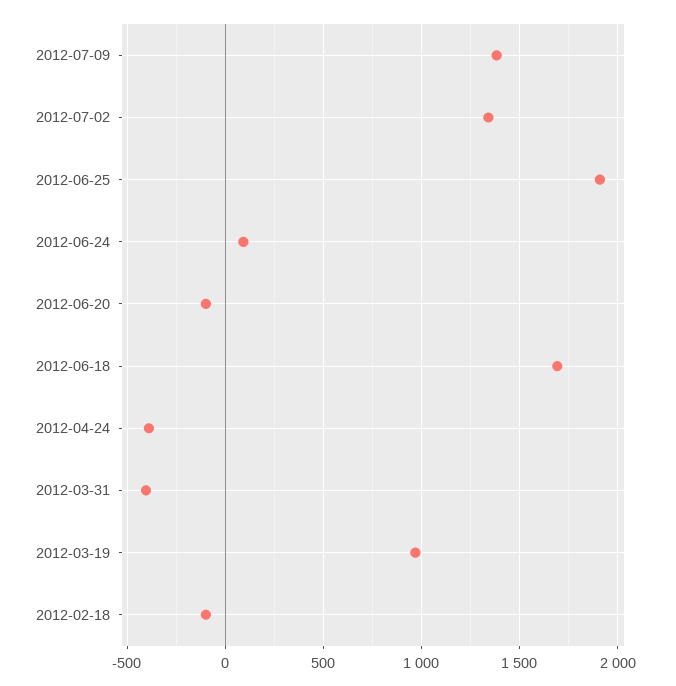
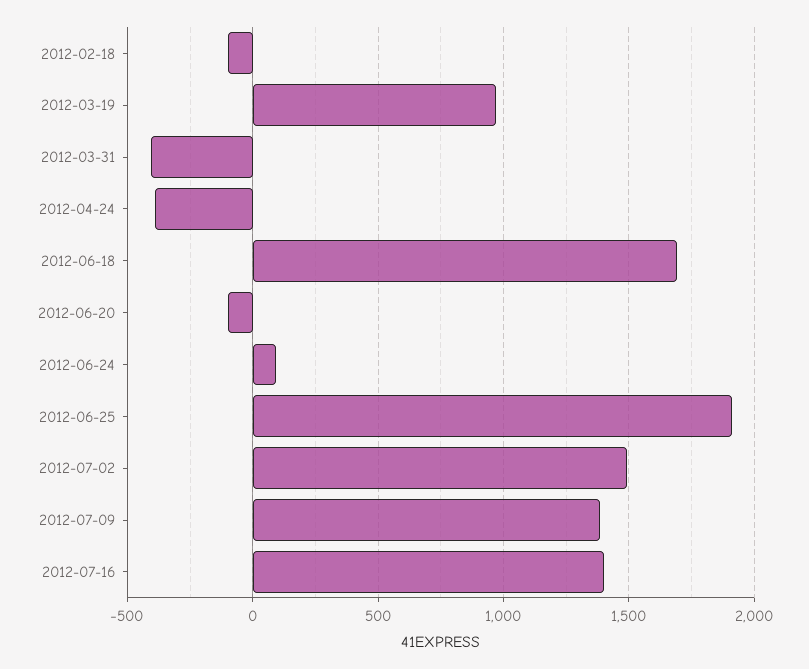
2012-07-02: 1350 -> 1500
2012-07-16: none -> 1400

